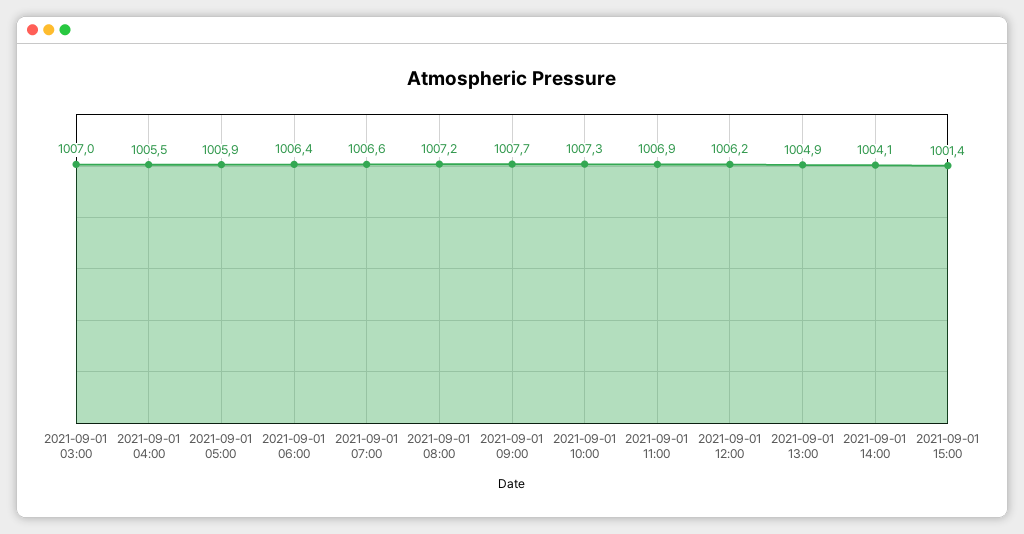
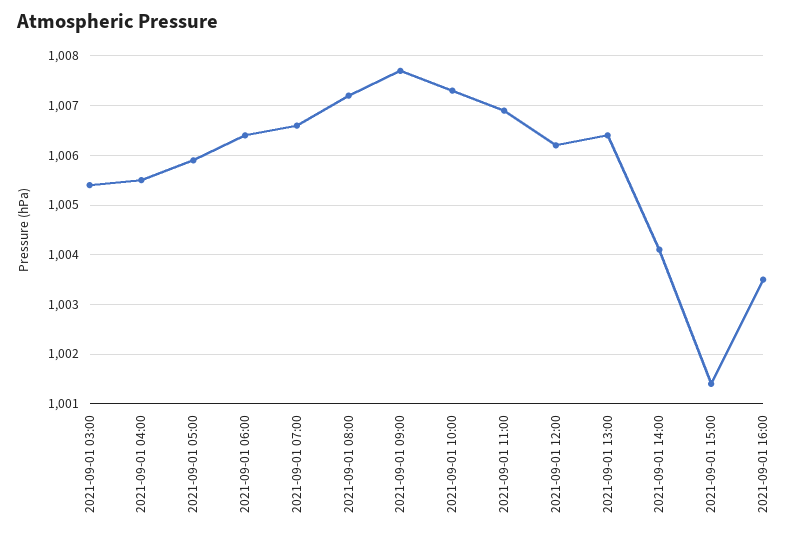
2021-09-01 03:00: 1007 -> 1005.5
2021-09-01 13:00: 1004.9 -> 1006.5
2021-09-01 16:00: none -> 1003.5

